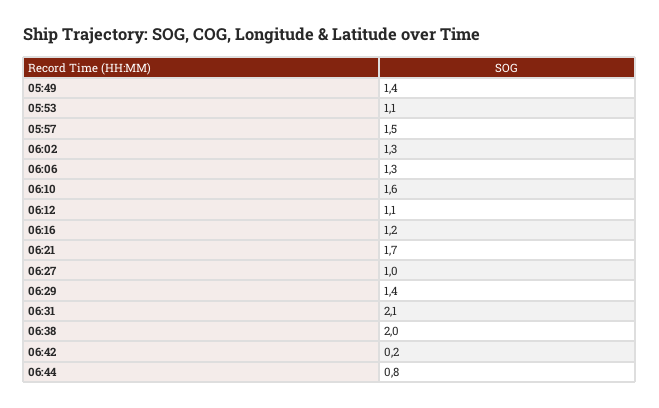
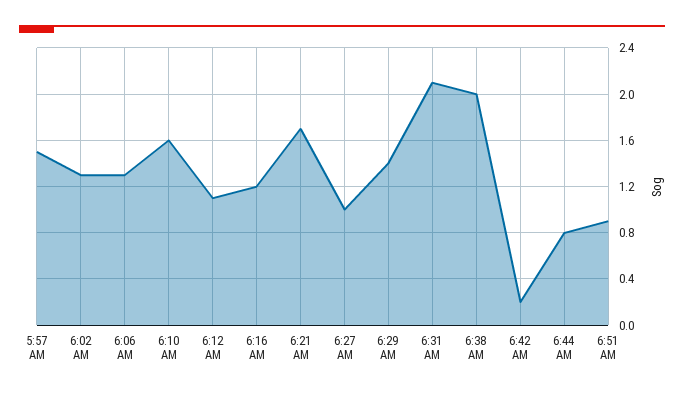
05:49: 1.4 -> none
05:53: 1.1 -> none
6:51 AM: none -> 0.9

